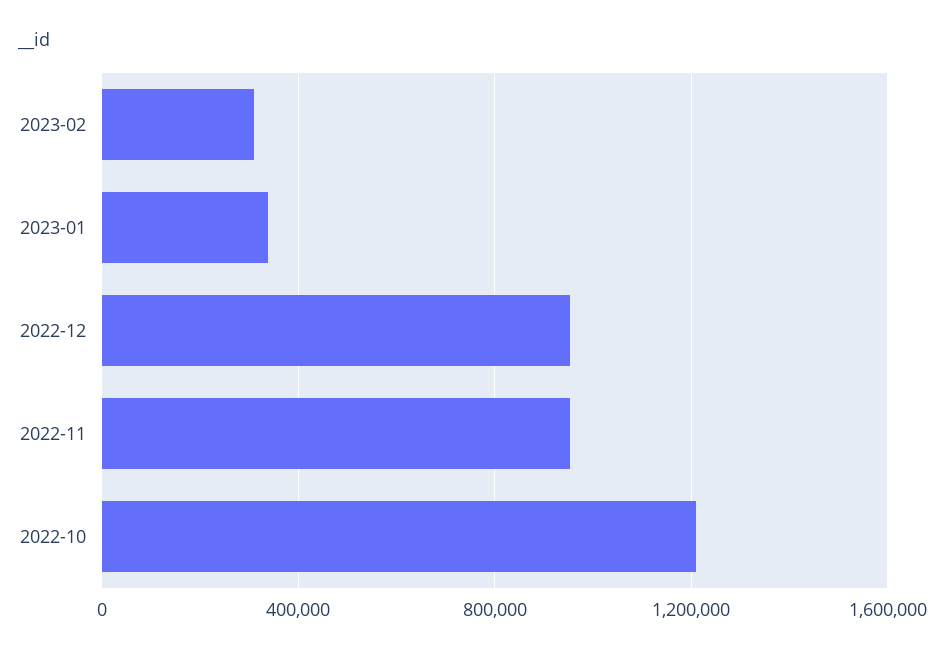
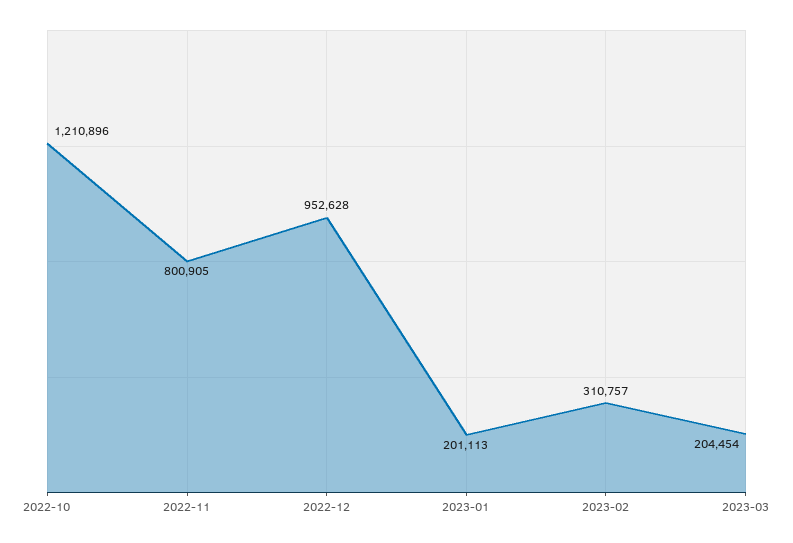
2023-01: 350000 -> 201113
2022-11: 950000 -> 800905
2023-03: none -> 204454

